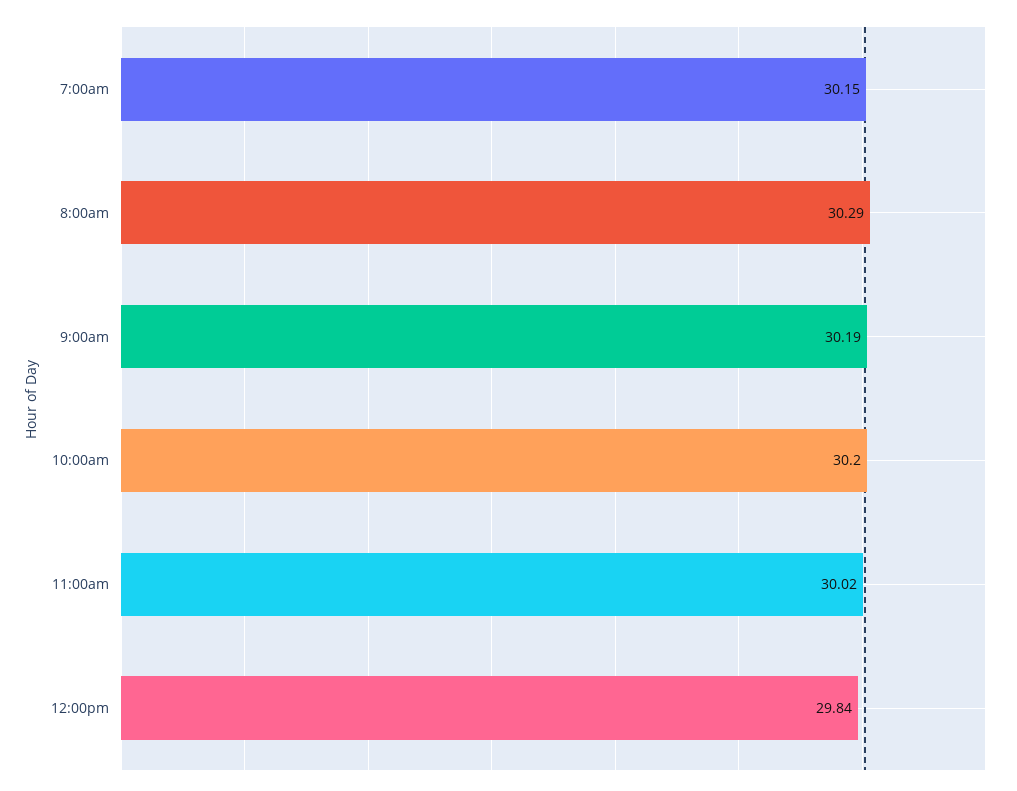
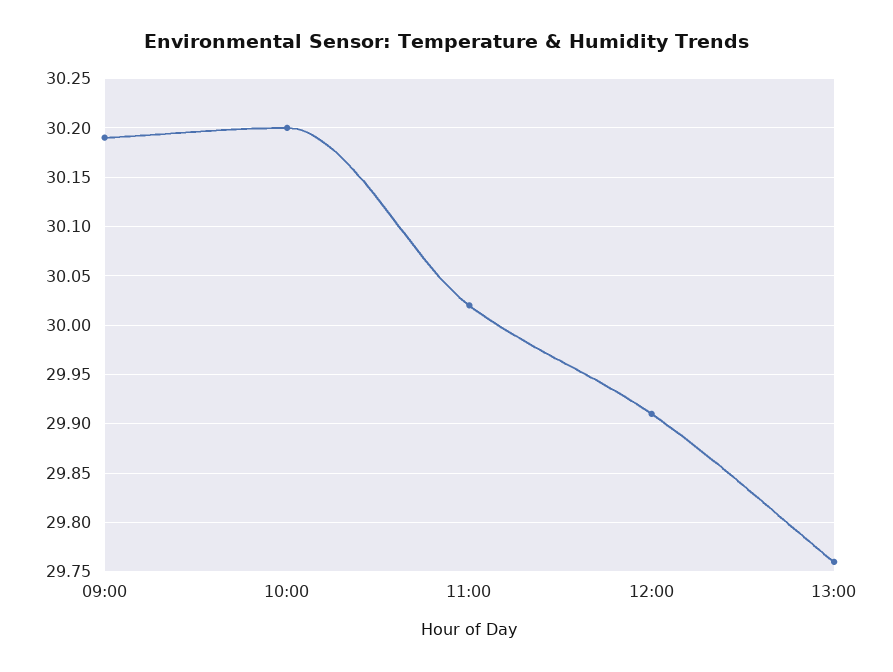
7:00am: 30.15 -> none
8:00am: 30.29 -> none
12:00pm: 29.84 -> 29.91
13:00: none -> 29.76

